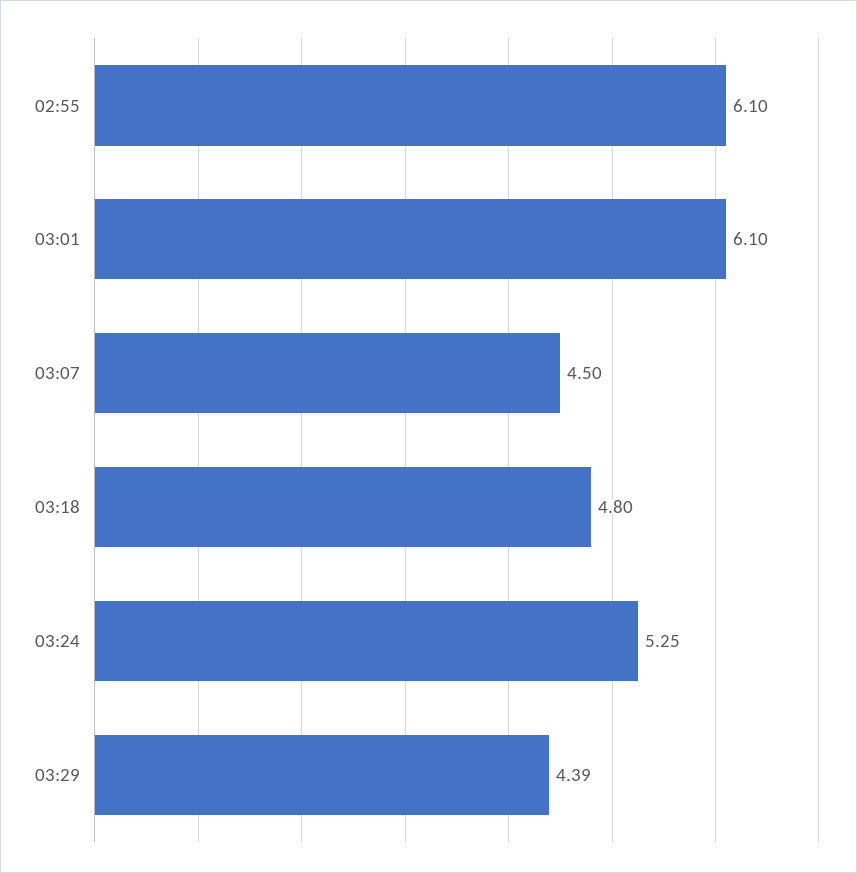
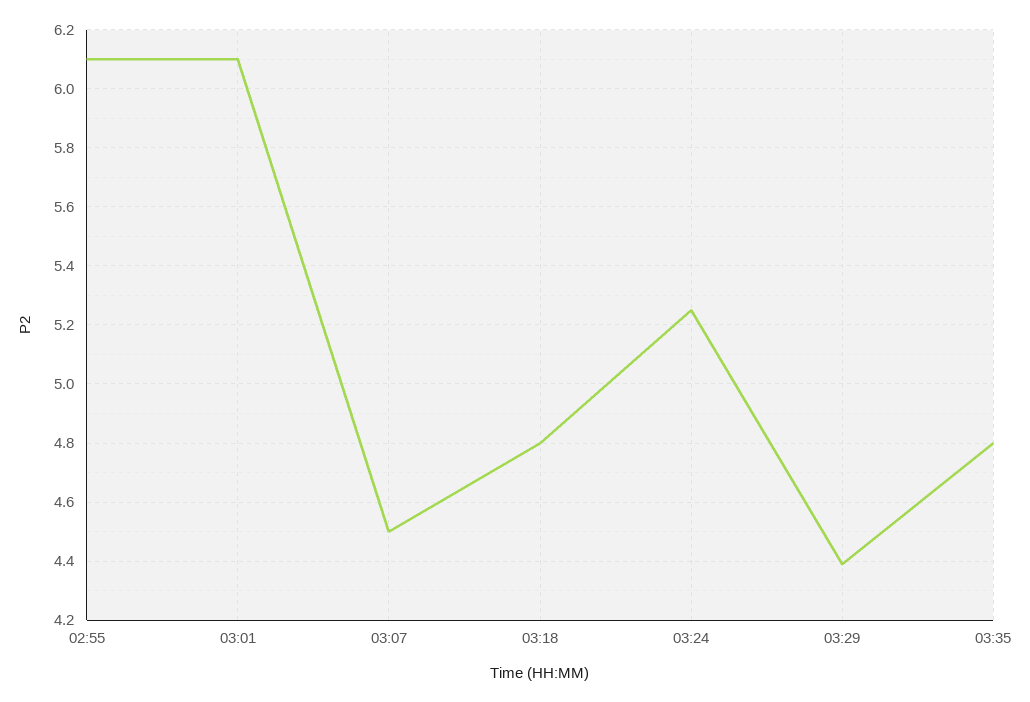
03:35: none -> 4.8

